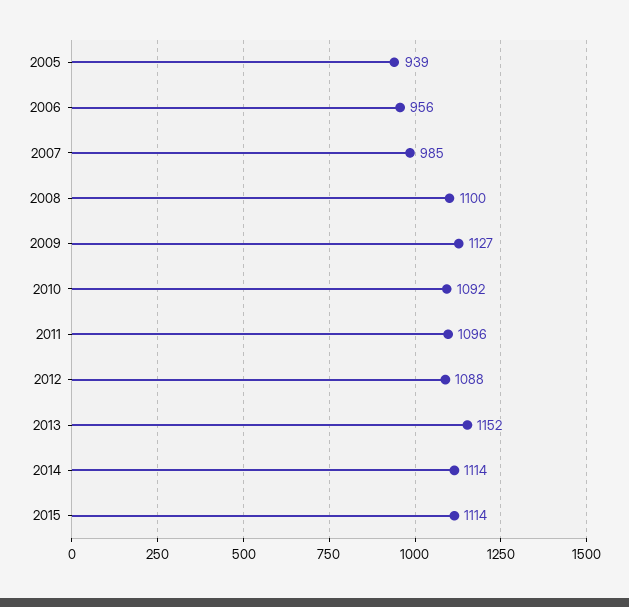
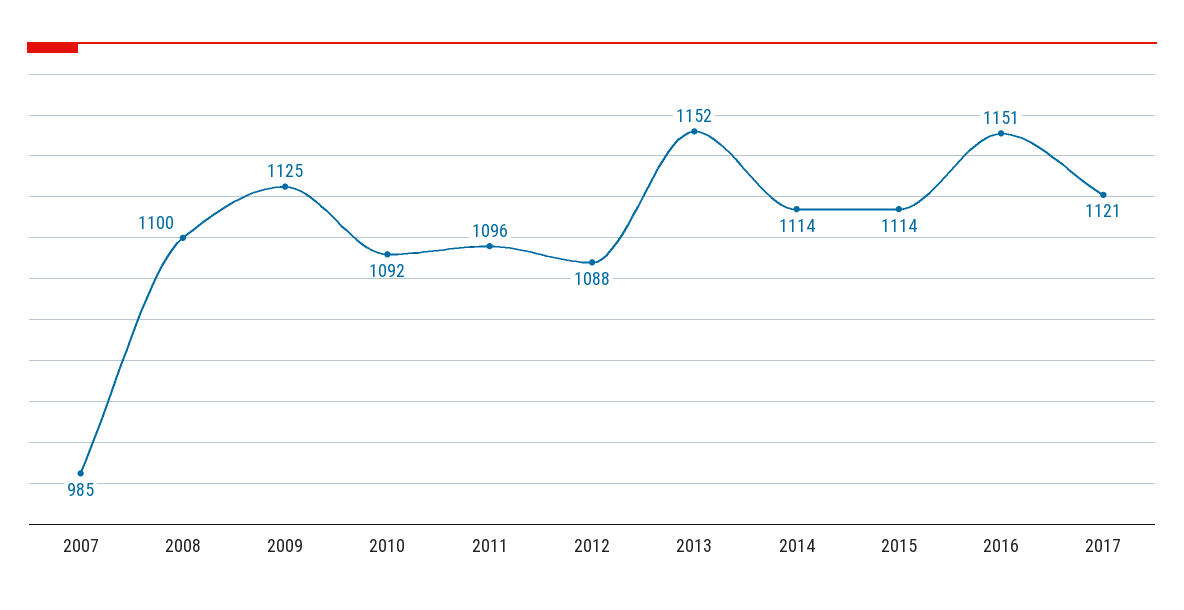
2005: 939 -> none
2006: 956 -> none
2009: 1127 -> 1125
2016: none -> 1151
2017: none -> 1121

